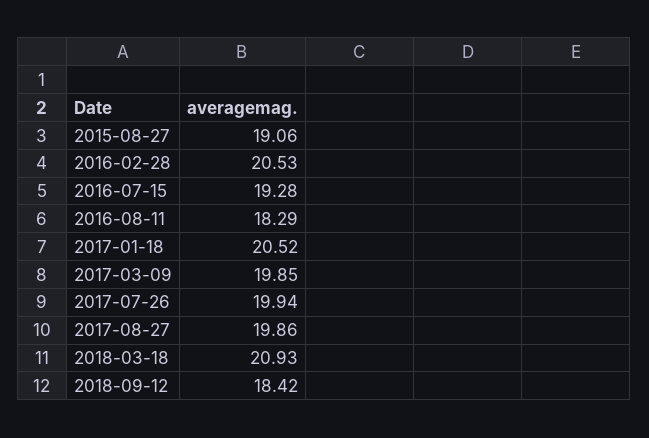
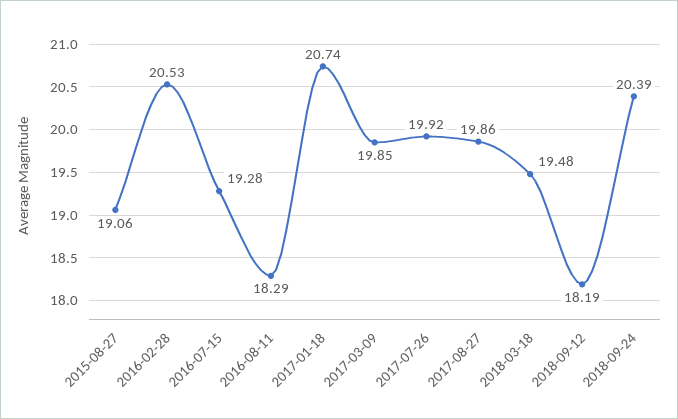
2017-01-18: 20.52 -> 20.74
2017-07-26: 19.94 -> 19.92
2018-03-18: 20.93 -> 19.48
2018-09-12: 18.42 -> 18.19
2018-09-24: none -> 20.39

